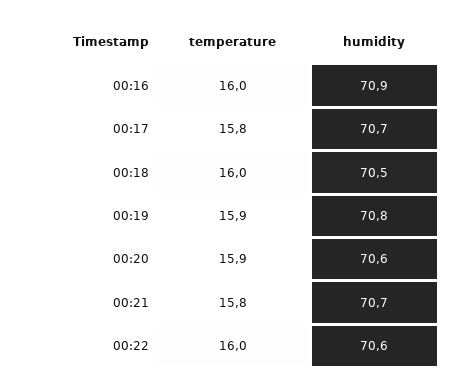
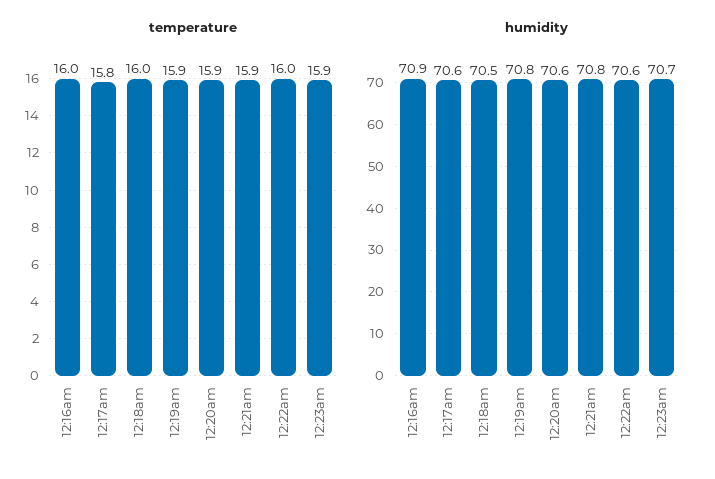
humidity, 00:17: 70.7 -> 70.6
temperature, 00:21: 15.8 -> 15.9
humidity, 00:21: 70.7 -> 70.8
temperature, 12:23am: none -> 15.9
humidity, 12:23am: none -> 70.7

